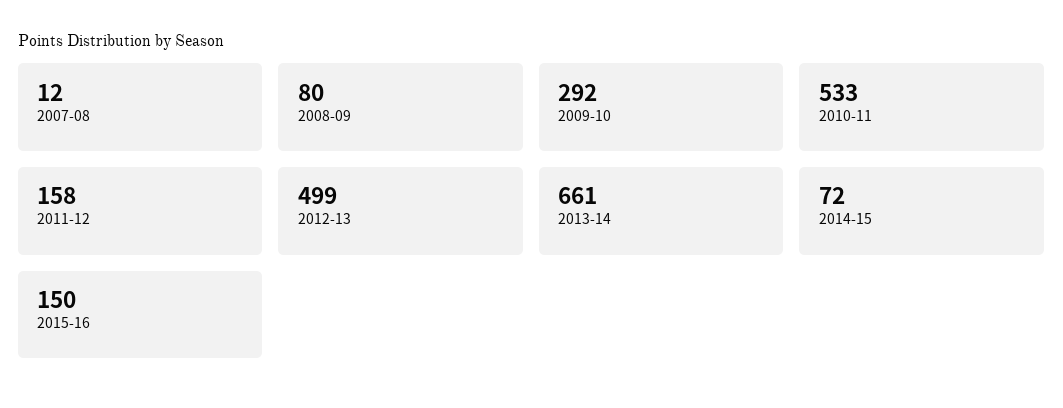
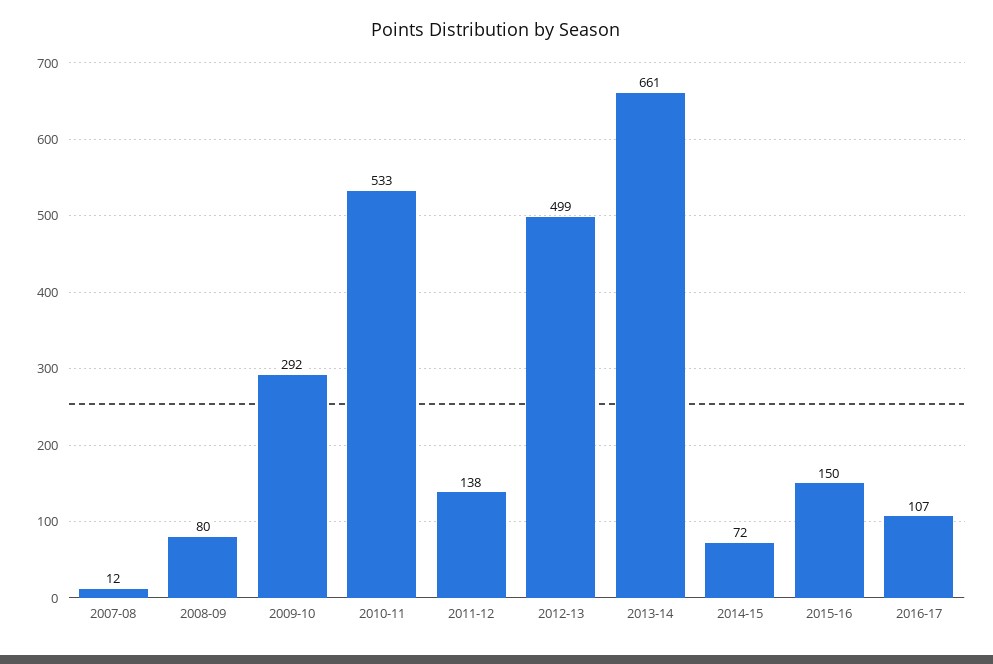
2011-12: 158 -> 138
2016-17: none -> 107

